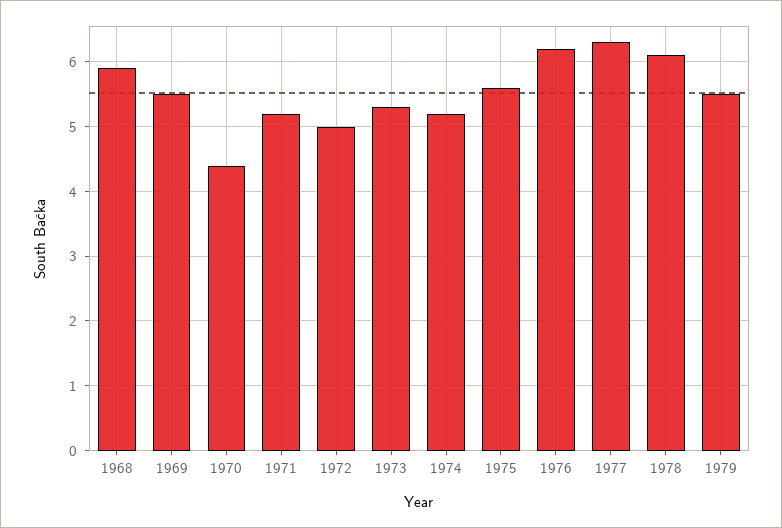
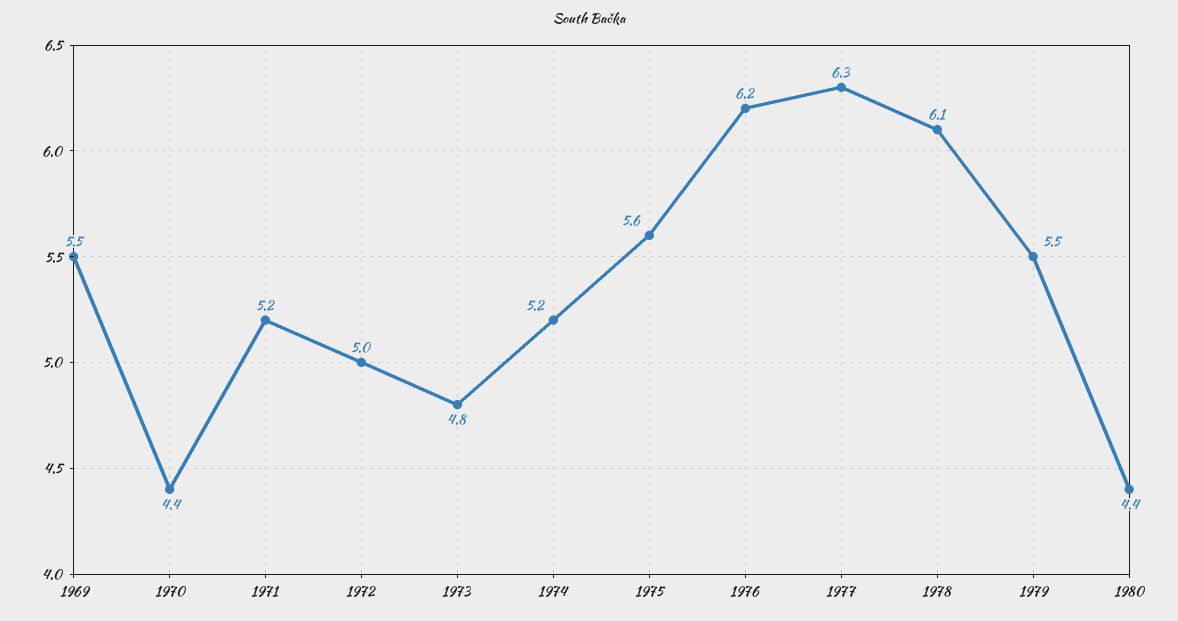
1968: 5.9 -> none
1973: 5.3 -> 4.8
1980: none -> 4.4

